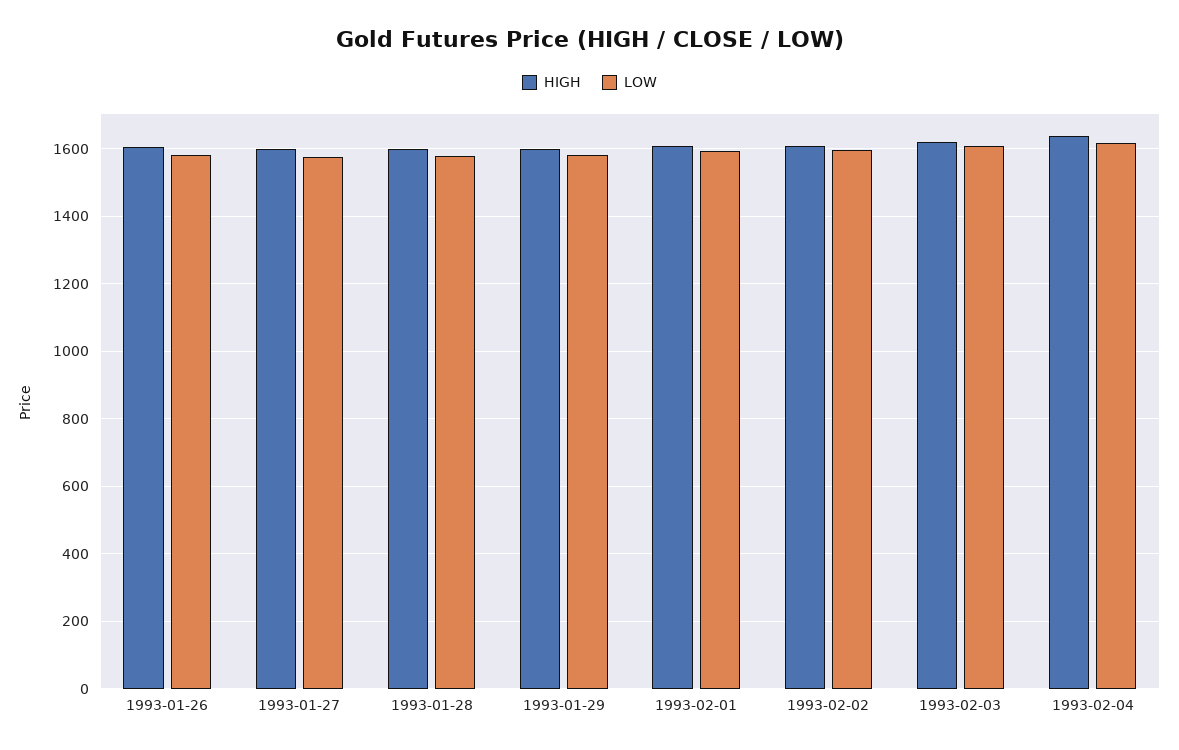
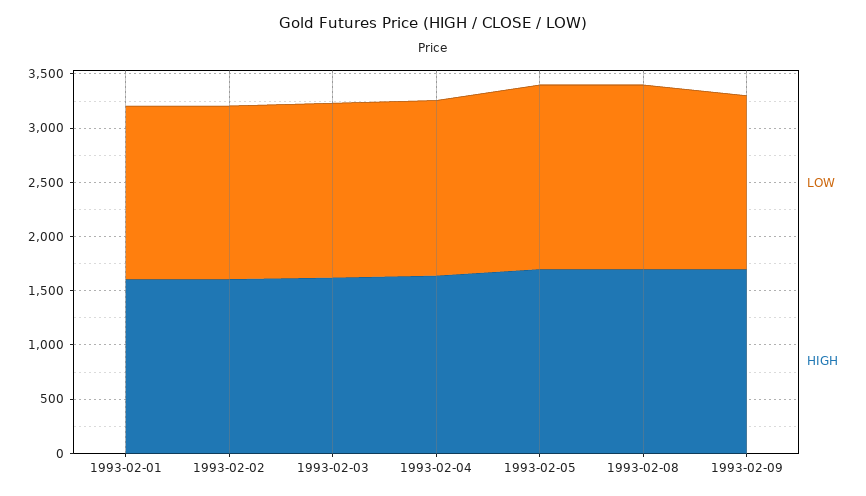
HIGH, 1993-01-26: 1600 -> none
LOW, 1993-01-26: 1580 -> none
HIGH, 1993-01-27: 1600 -> none
LOW, 1993-01-27: 1580 -> none
HIGH, 1993-01-28: 1600 -> none
LOW, 1993-01-28: 1580 -> none
HIGH, 1993-01-29: 1600 -> none
LOW, 1993-01-29: 1580 -> none
LOW, 1993-02-05: none -> 1700
HIGH, 1993-02-05: none -> 1700
LOW, 1993-02-08: none -> 1700
HIGH, 1993-02-08: none -> 1700
LOW, 1993-02-09: none -> 1600
HIGH, 1993-02-09: none -> 1700

